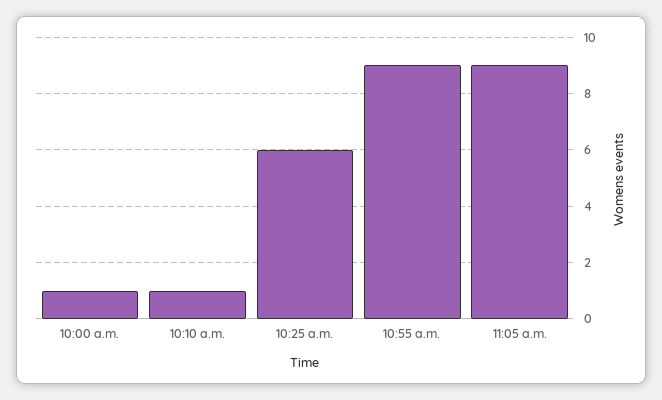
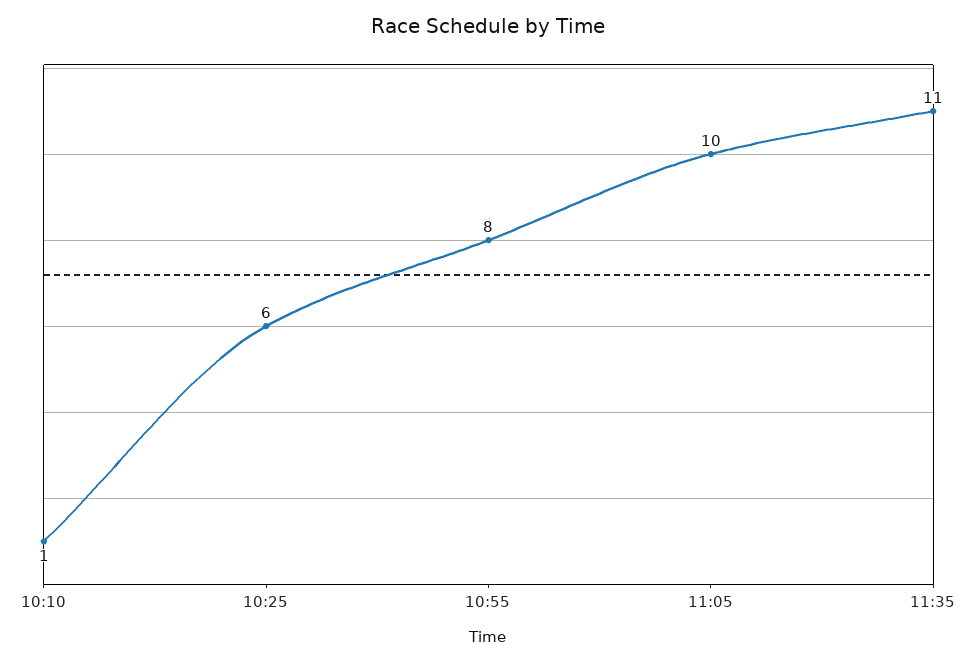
10:00 a.m.: 1 -> none
10:55 a.m.: 9 -> 8
11:05 a.m.: 9 -> 10
11:35: none -> 11

